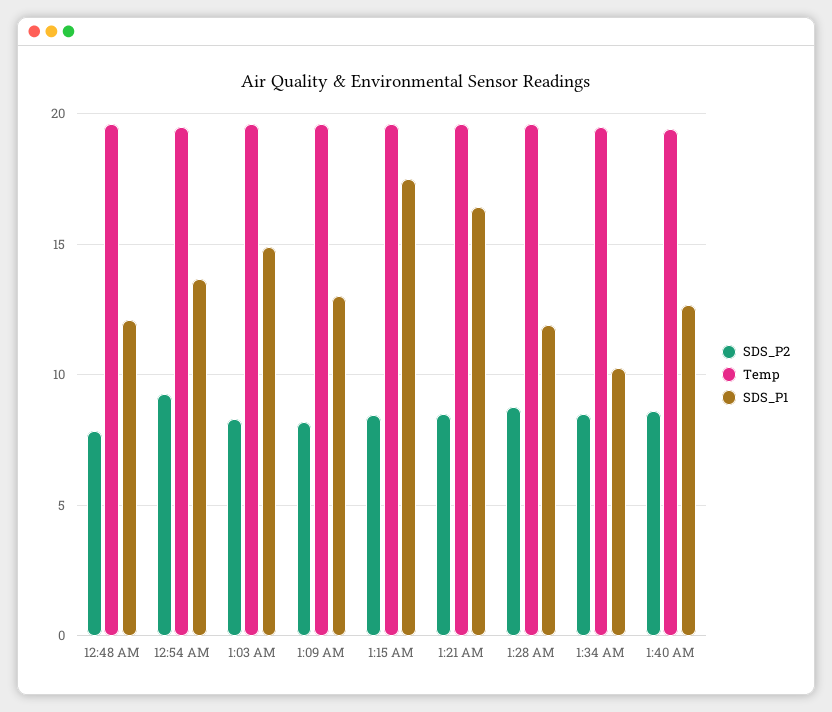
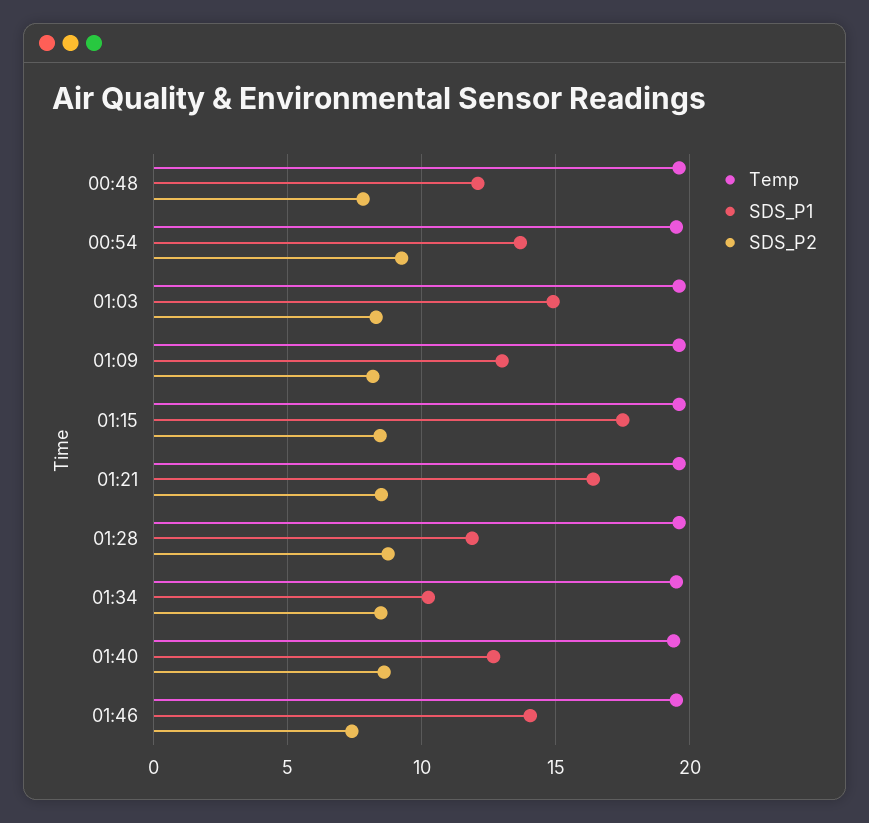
Temp, 01:46: none -> 19.5
SDS_P1, 01:46: none -> 14
SDS_P2, 01:46: none -> 7.5

